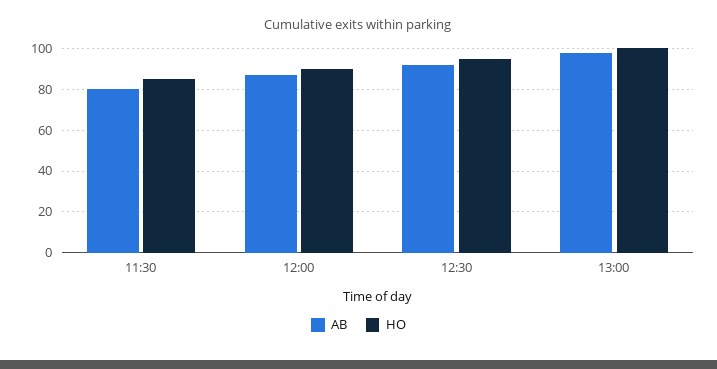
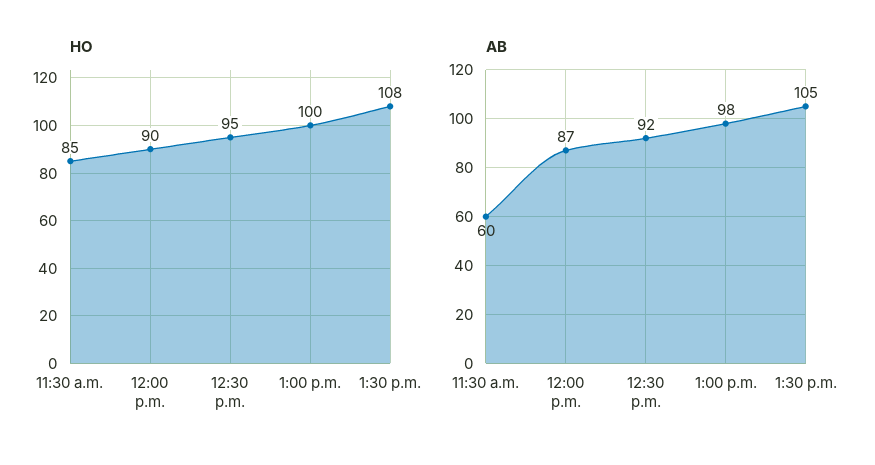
AB, 11:30: 80 -> 60
HO, 1:30 p.m.: none -> 108
AB, 1:30 p.m.: none -> 105

